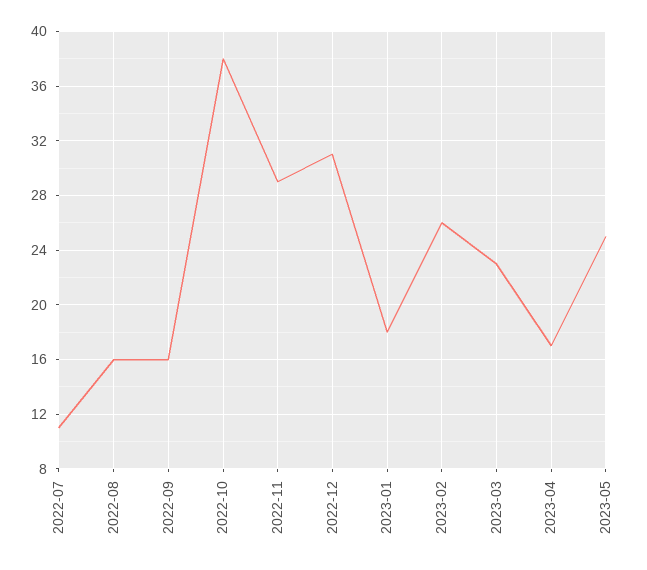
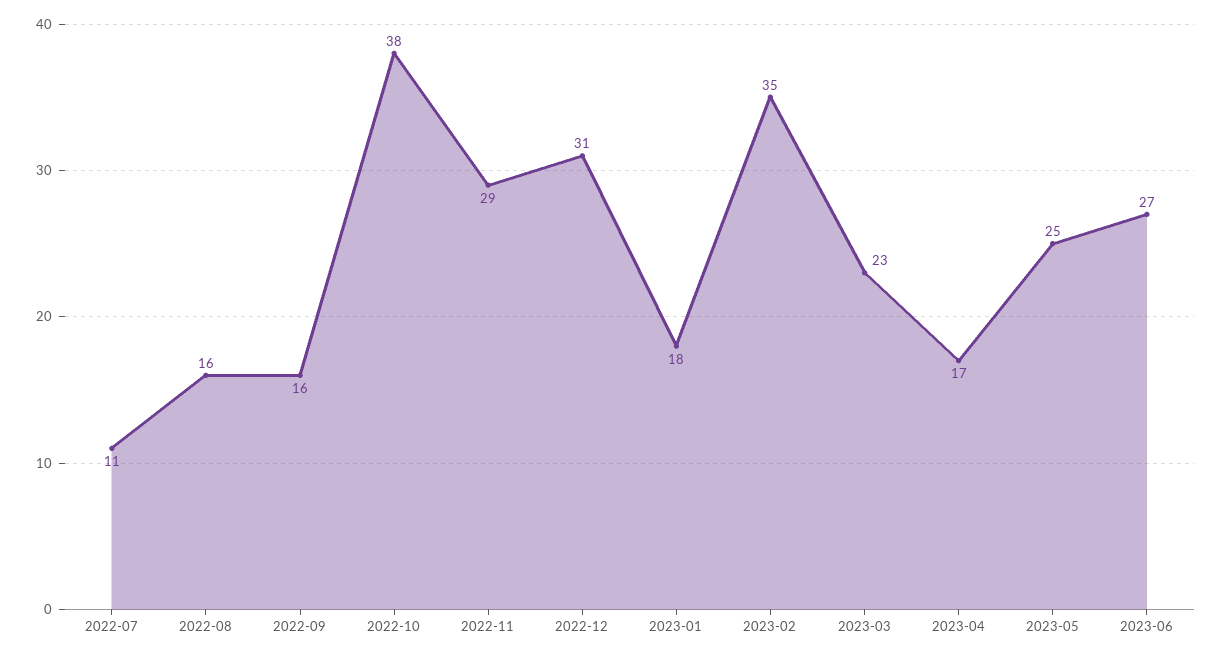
2023-02: 26 -> 35
2023-06: none -> 27

